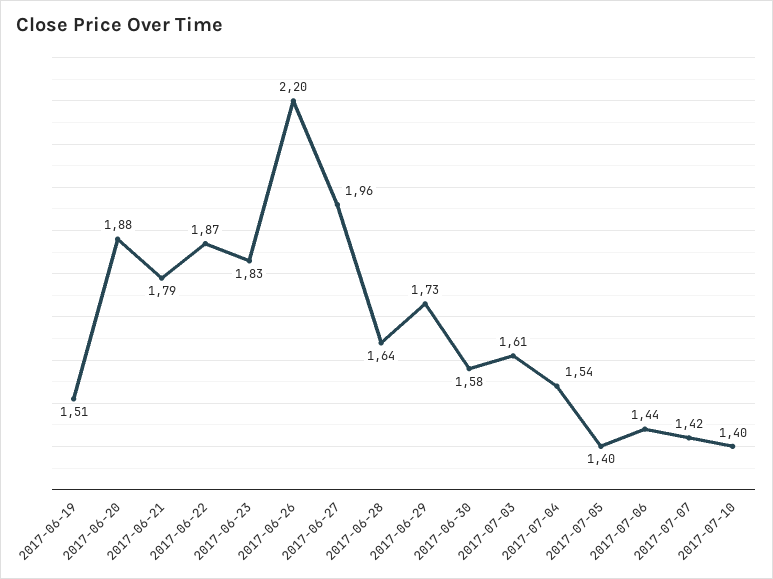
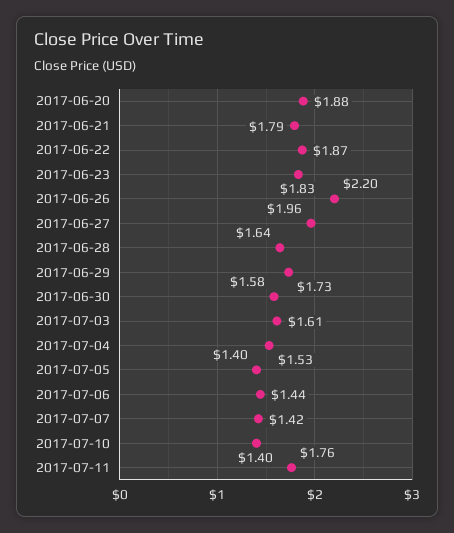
2017-06-19: 1.51 -> none
2017-07-04: 1.54 -> 1.53
2017-07-11: none -> 1.76

